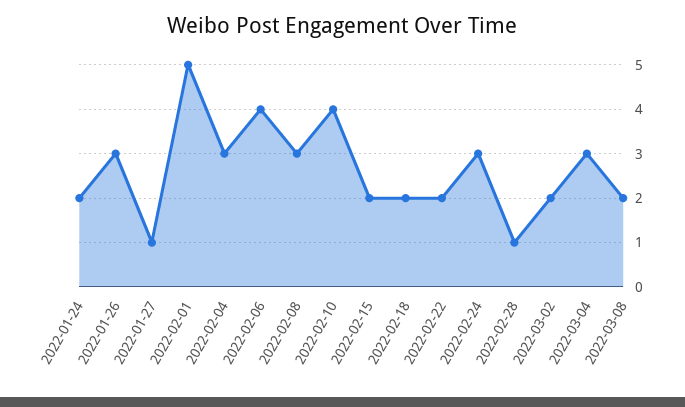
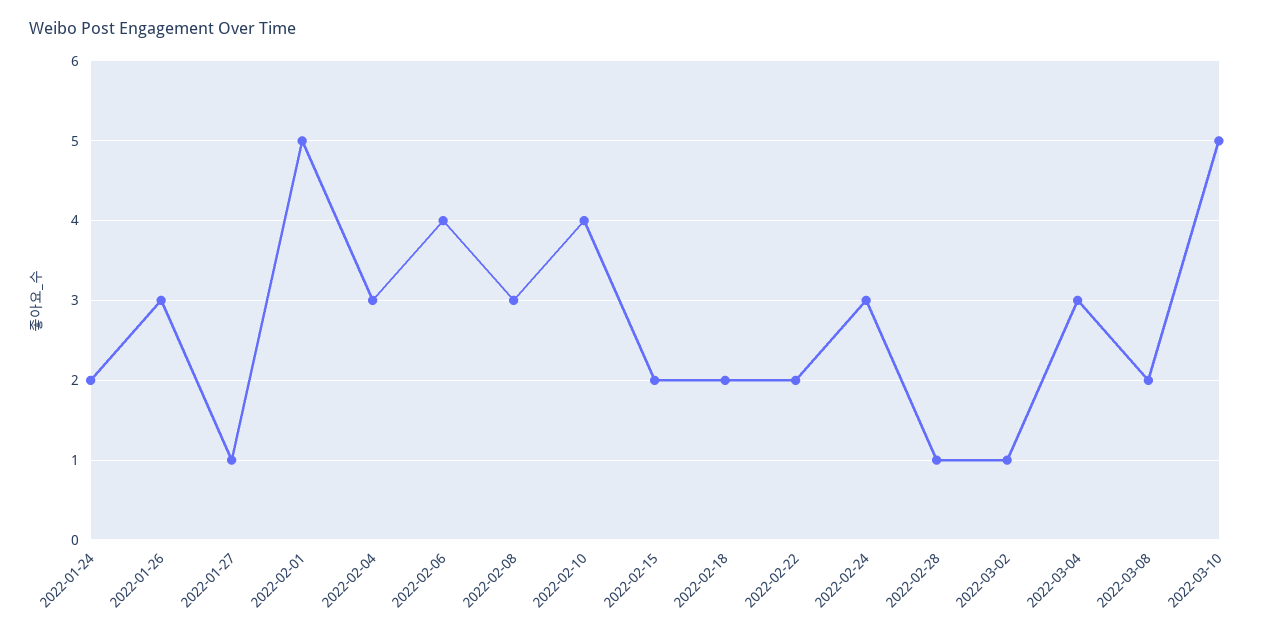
2022-03-02: 2 -> 1
2022-03-10: none -> 5

